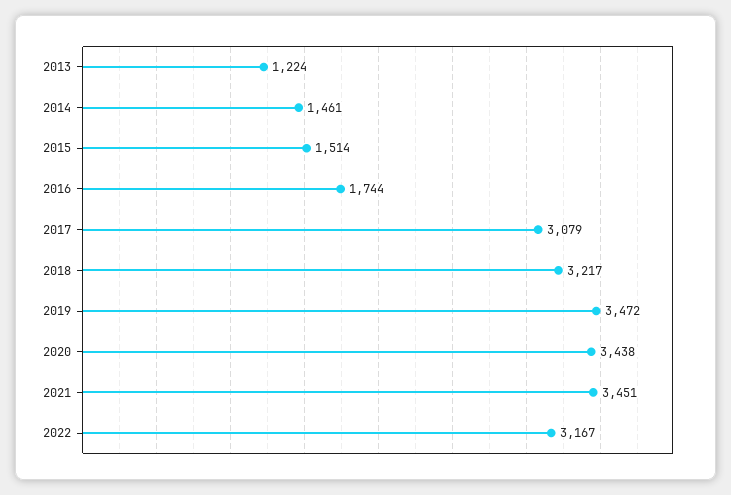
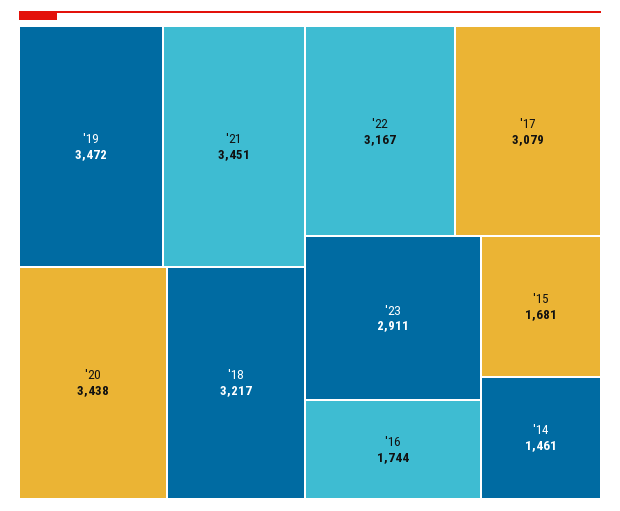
2013: 1224 -> none
2015: 1514 -> 1681
'23: none -> 2911

